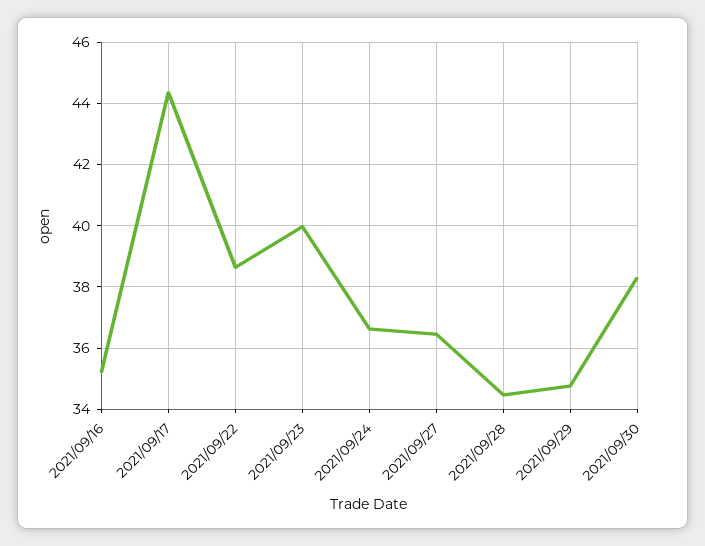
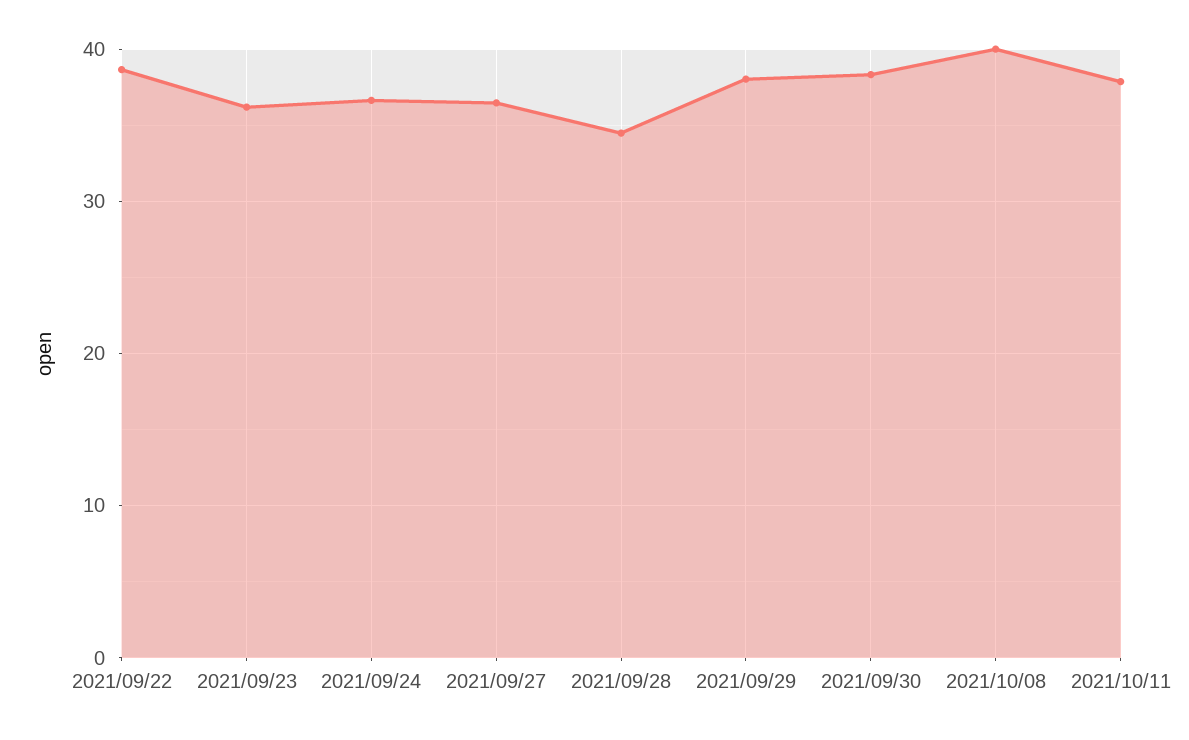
2021/09/16: 35.2 -> none
2021/09/17: 44.4 -> none
2021/09/23: 40 -> 36
2021/09/29: 34.8 -> 38
2021/10/08: none -> 40
2021/10/11: none -> 38

